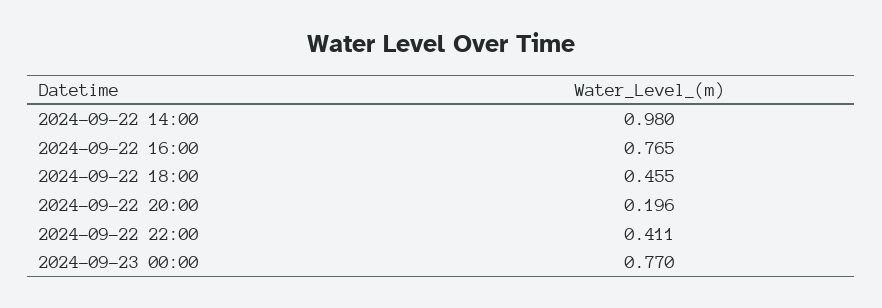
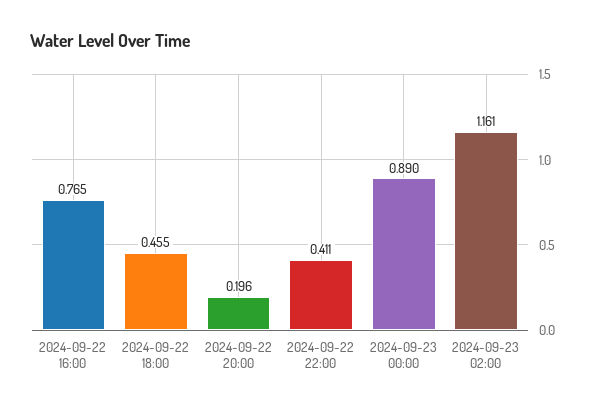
2024-09-22 14:00: 0.98 -> none
2024-09-23 00:00: 0.77 -> 0.89
2024-09-23 02:00: none -> 1.161

